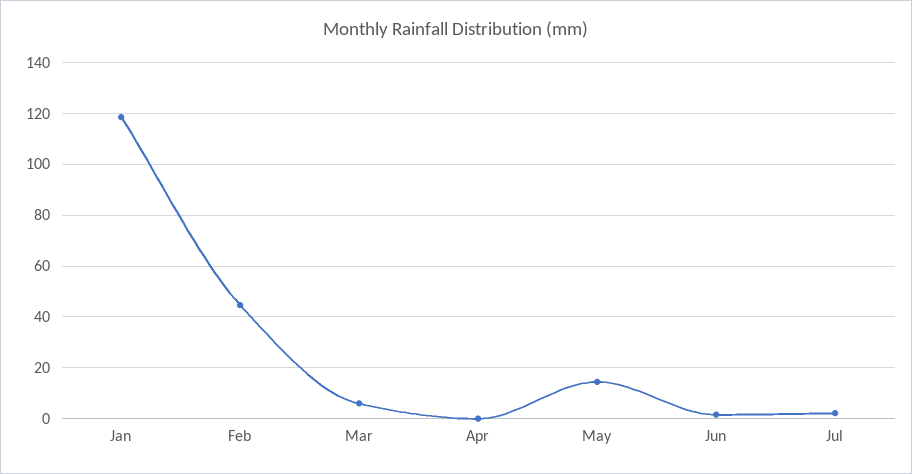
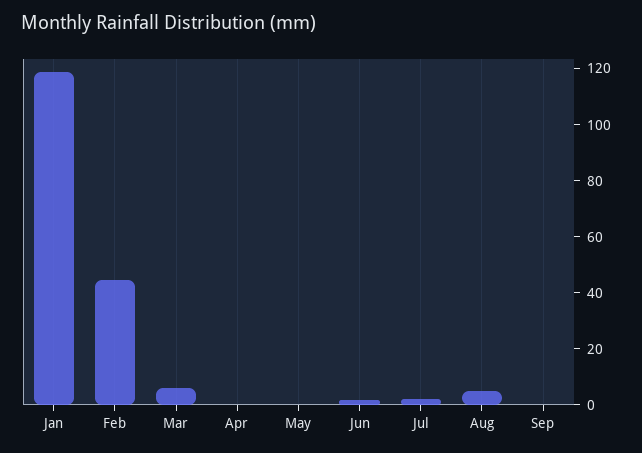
May: 15 -> 0
Aug: none -> 5
Sep: none -> 0

